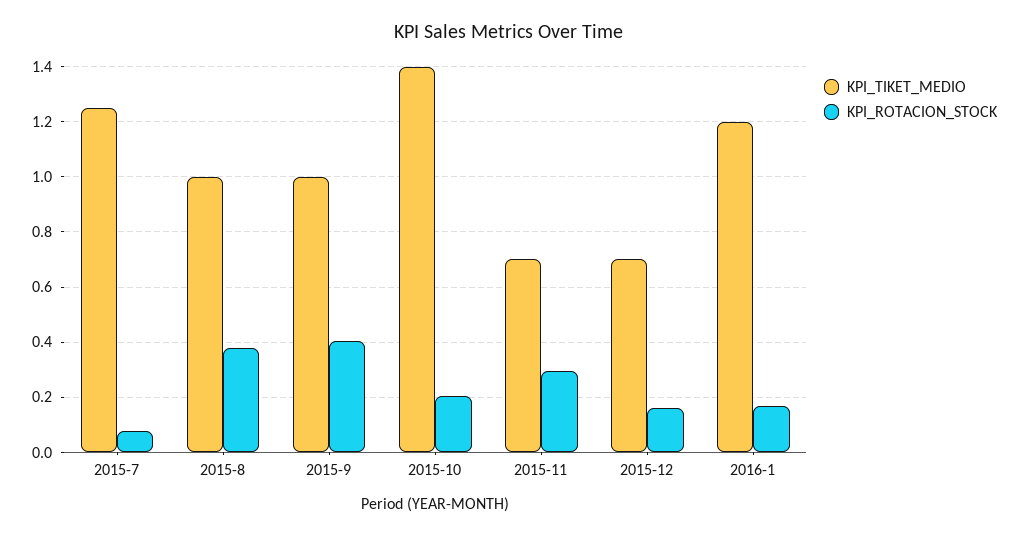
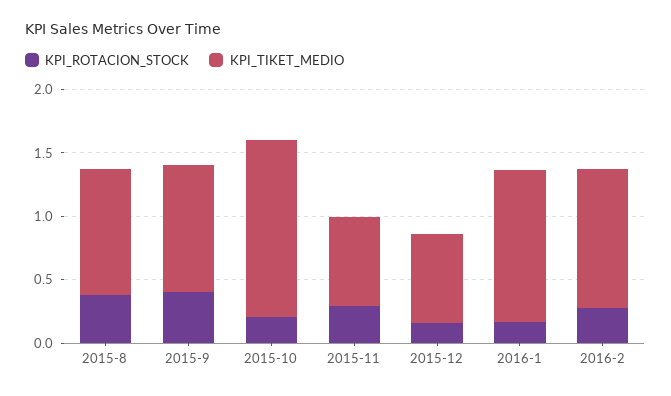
KPI_TIKET_MEDIO, 2015-7: 1.25 -> none
KPI_ROTACION_STOCK, 2015-7: 0.075 -> none
KPI_ROTACION_STOCK, 2016-2: none -> 0.3
KPI_TIKET_MEDIO, 2016-2: none -> 1.1

